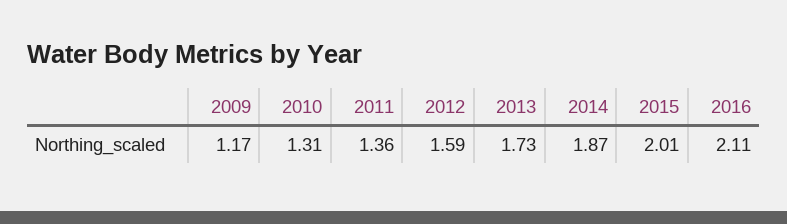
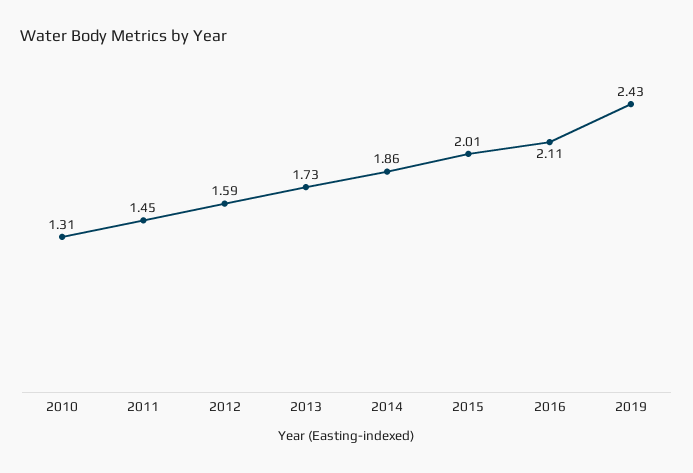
2009: 1.17 -> none
2011: 1.36 -> 1.45
2014: 1.87 -> 1.86
2019: none -> 2.43

